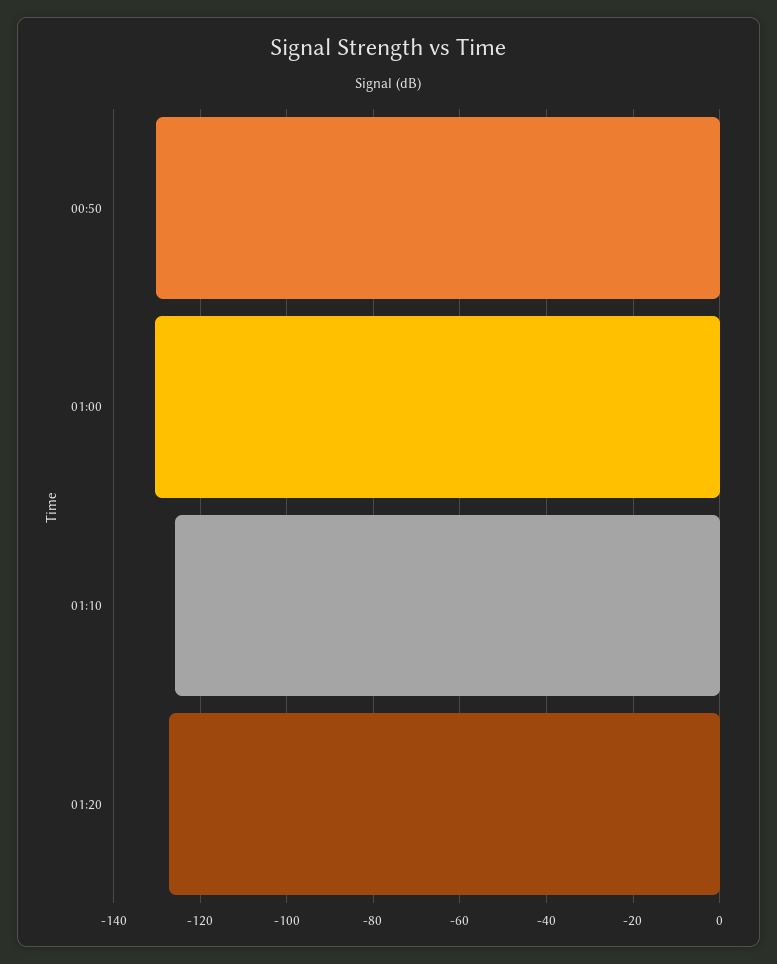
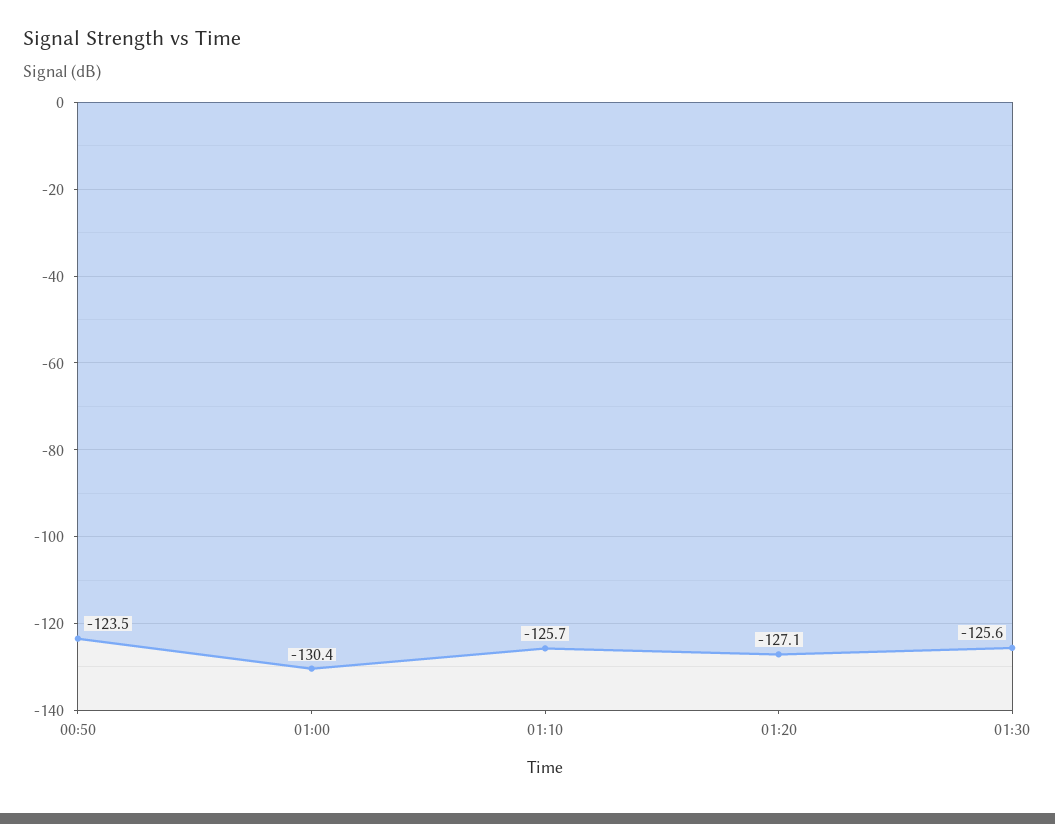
00:50: -130 -> -123.5
01:30: none -> -125.6

